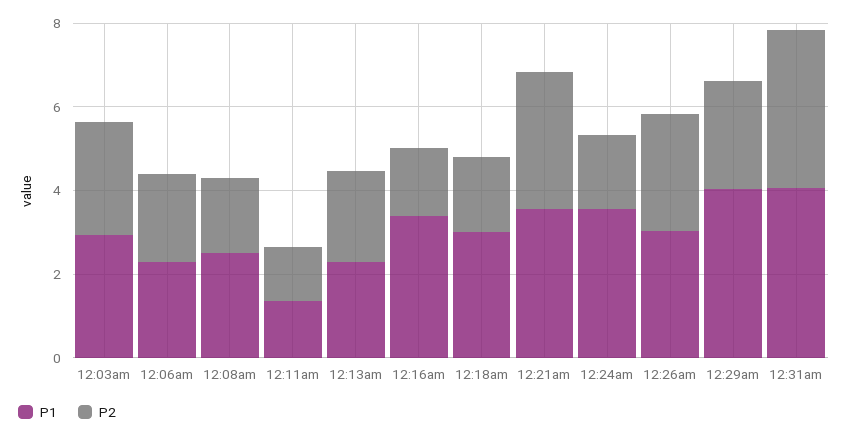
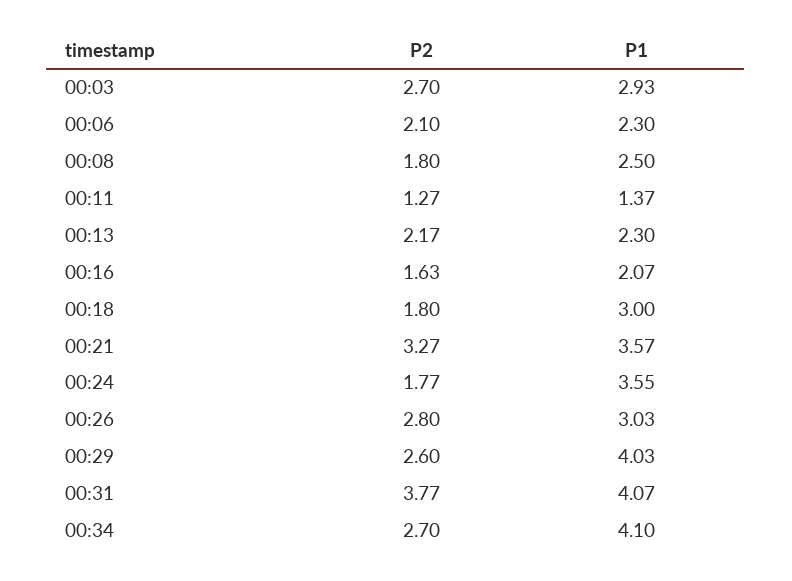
P1, 12:16am: 3.5 -> 2.07
P2, 00:34: none -> 2.7
P1, 00:34: none -> 4.1

